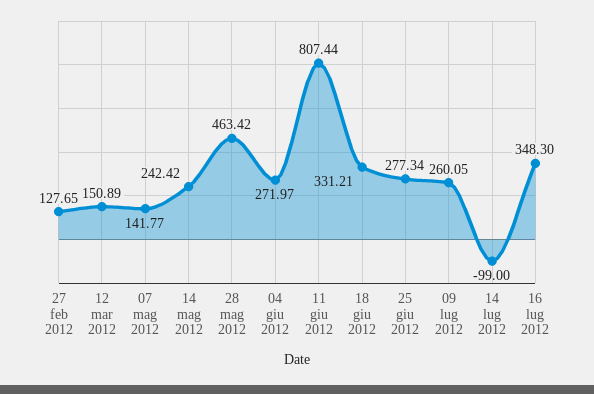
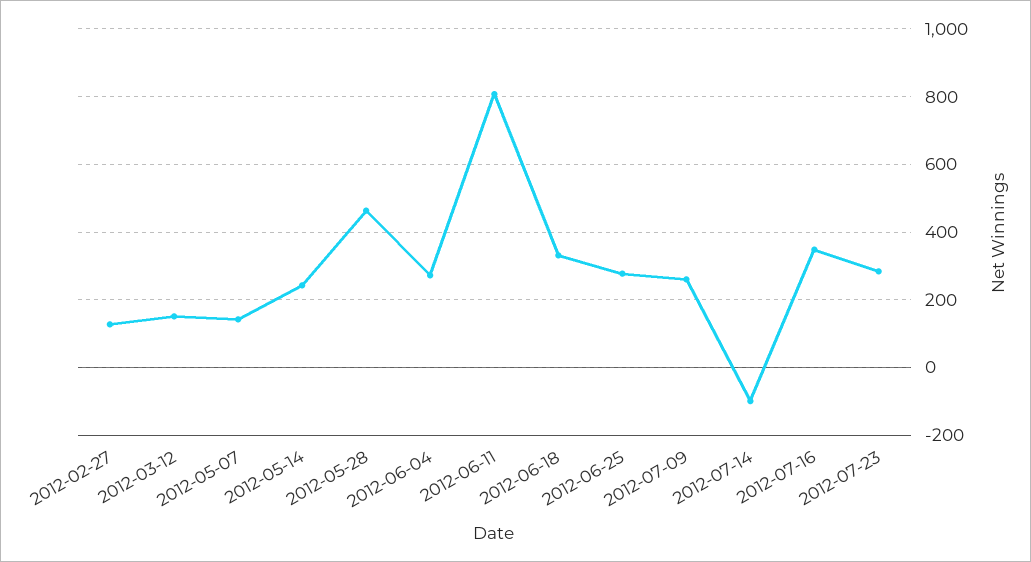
2012-07-23: none -> 280

